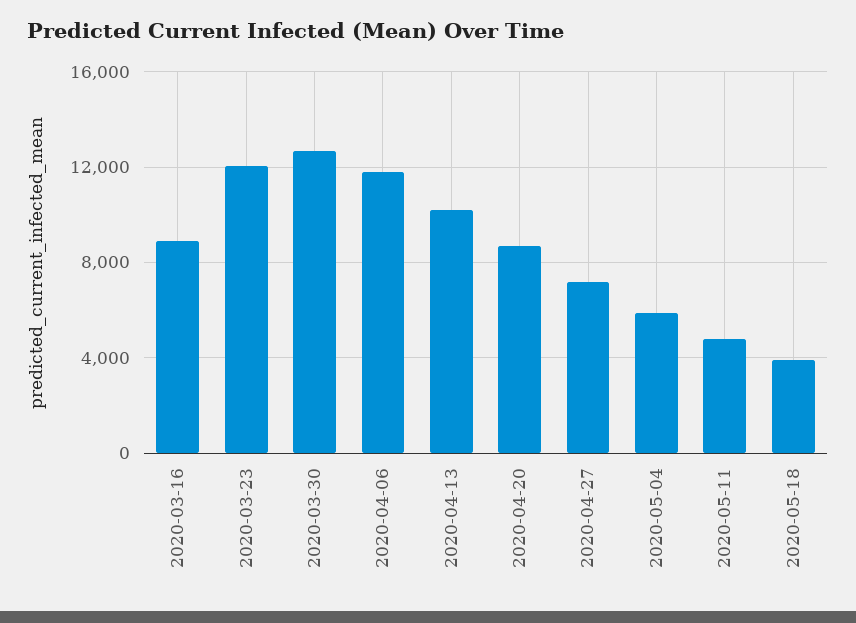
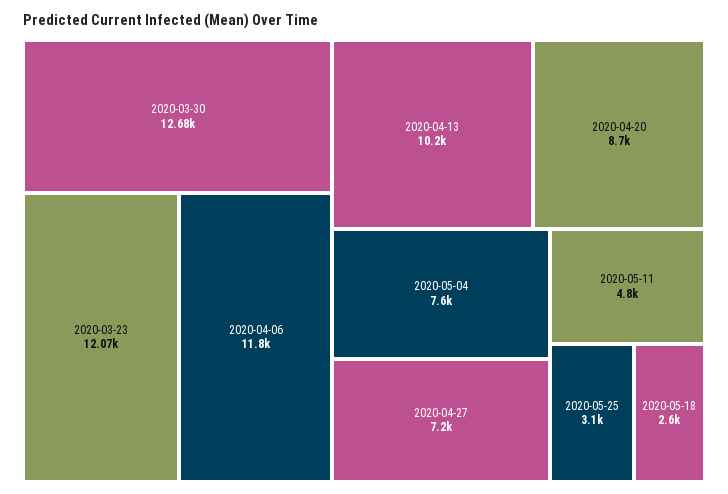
2020-03-16: 9000 -> none
2020-05-04: 6000 -> 7600
2020-05-18: 4000 -> 2600
2020-05-25: none -> 3100

